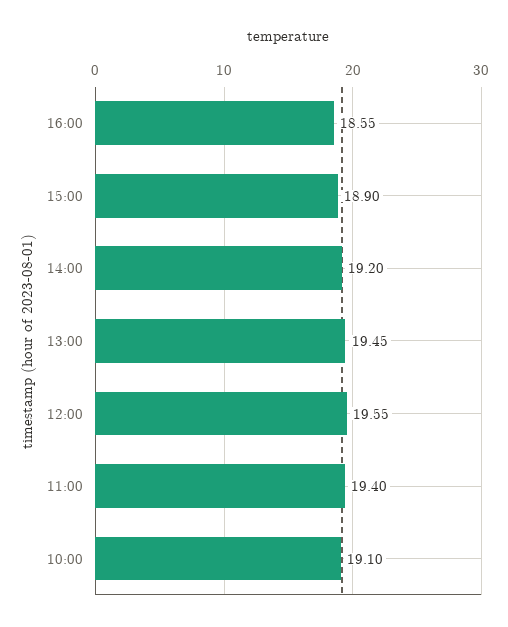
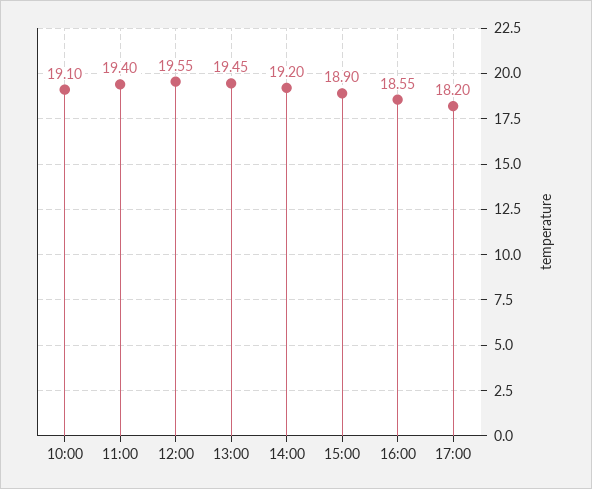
17:00: none -> 18.2

